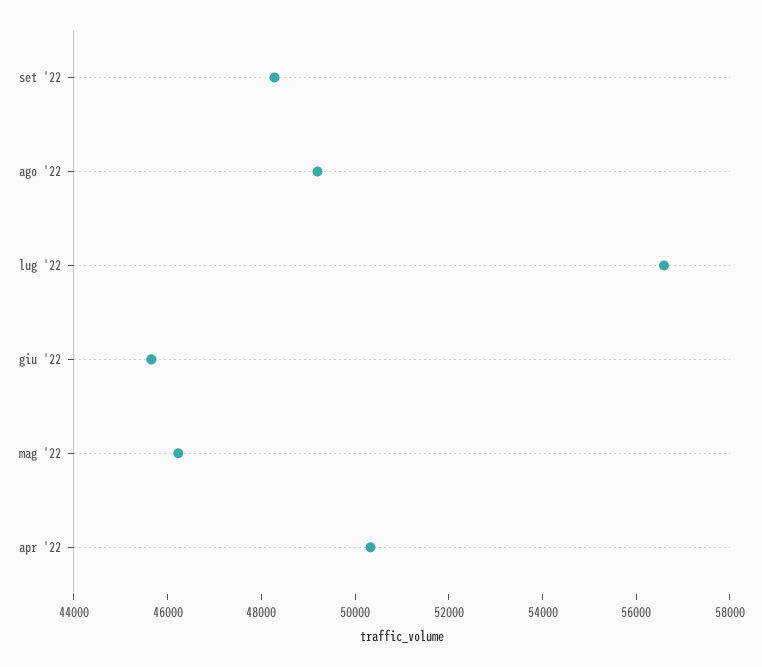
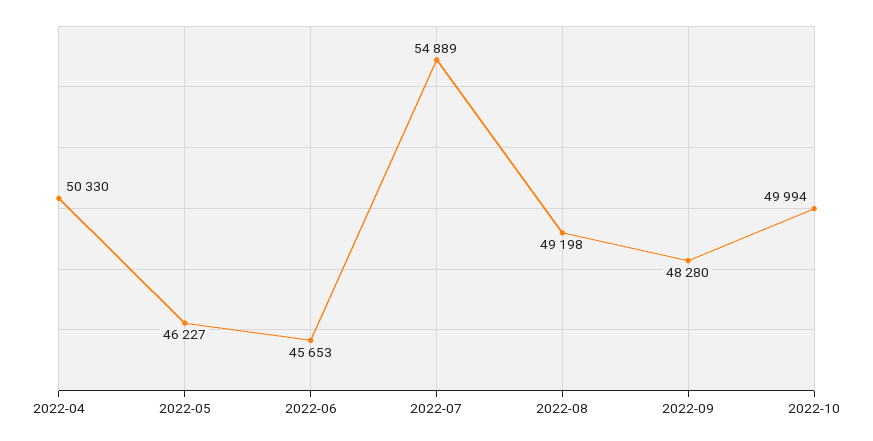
lug '22: 56500 -> 54889
2022-10: none -> 49994

